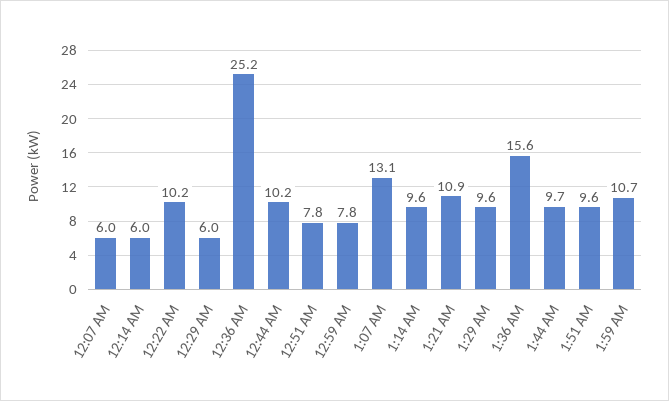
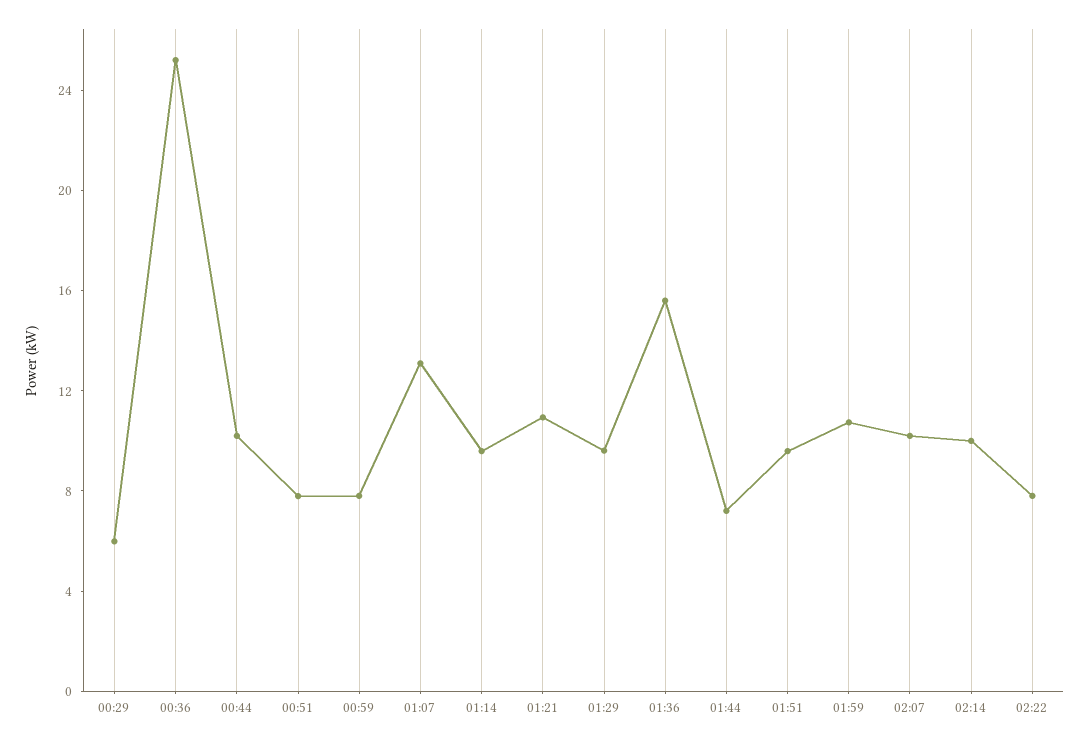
12:07 AM: 6 -> none
12:14 AM: 6 -> none
12:22 AM: 10.2 -> none
1:44 AM: 9.7 -> 7
02:07: none -> 10
02:14: none -> 10
02:22: none -> 8

